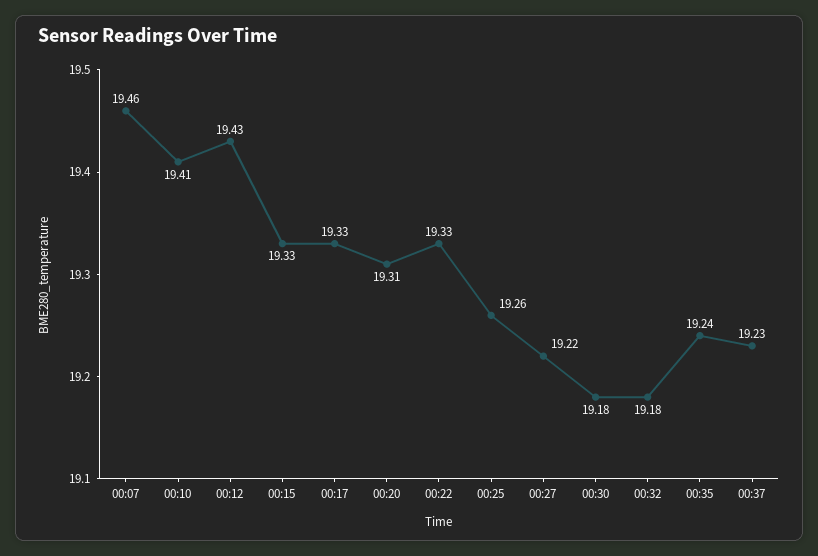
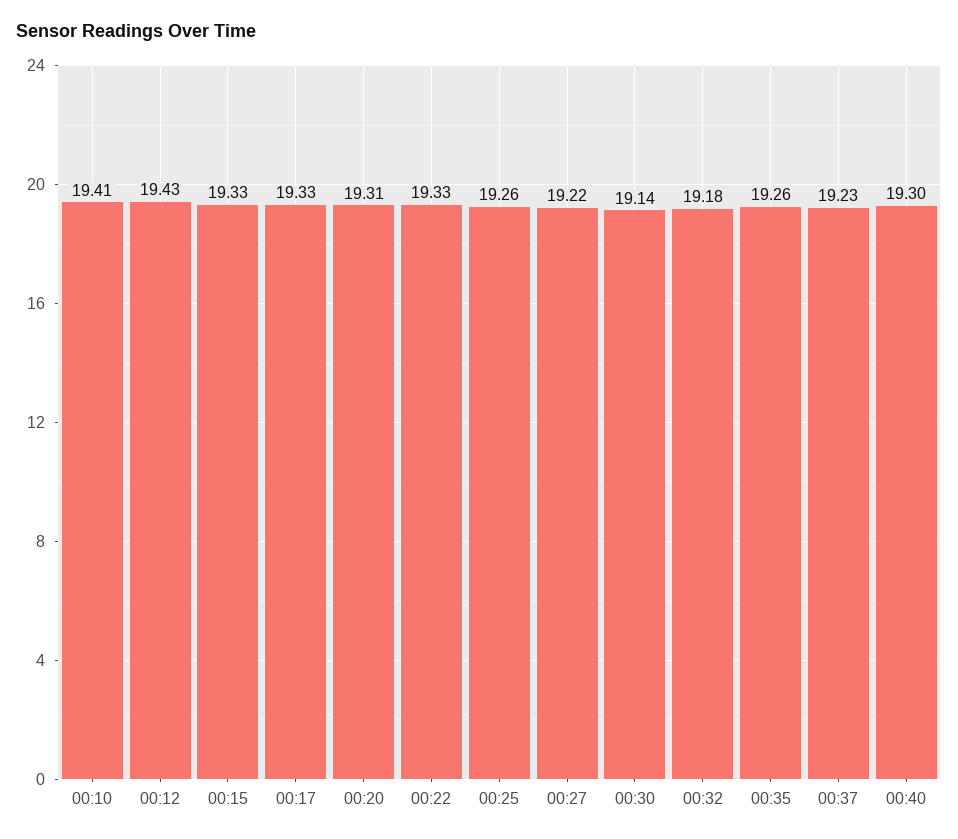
00:07: 19.46 -> none
00:30: 19.18 -> 19.14
00:35: 19.24 -> 19.26
00:40: none -> 19.3

